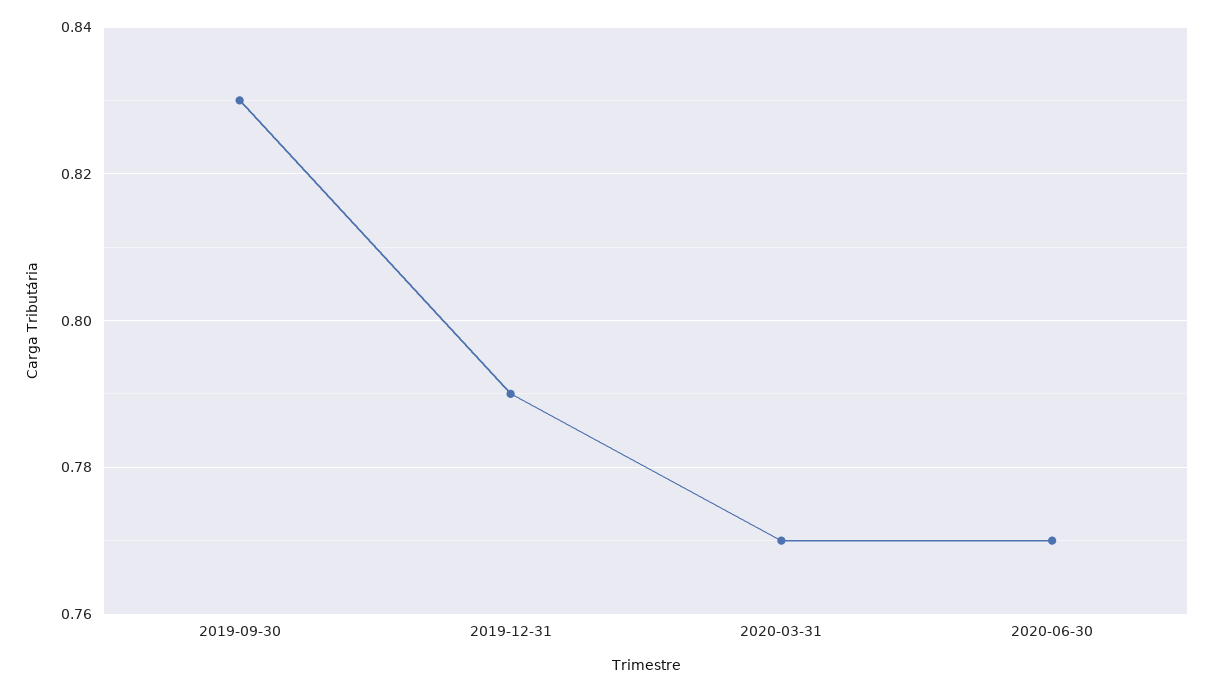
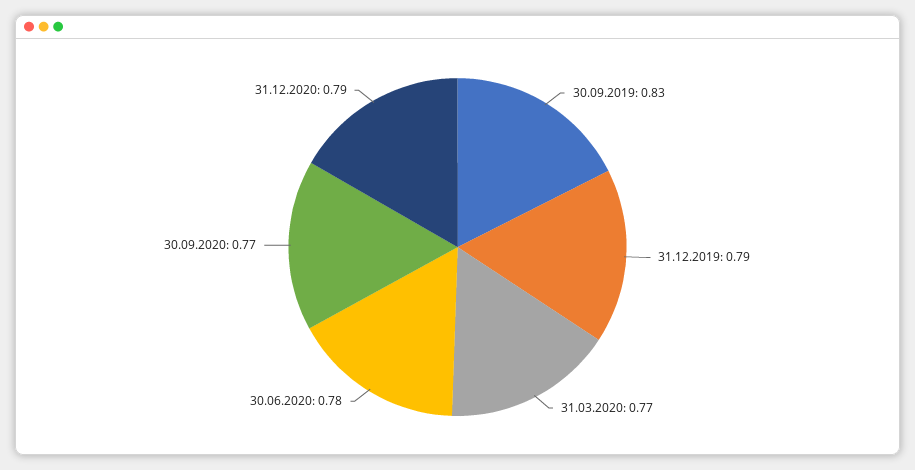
2020-06-30: 0.77 -> 0.78
30.09.2020: none -> 0.77
31.12.2020: none -> 0.79

